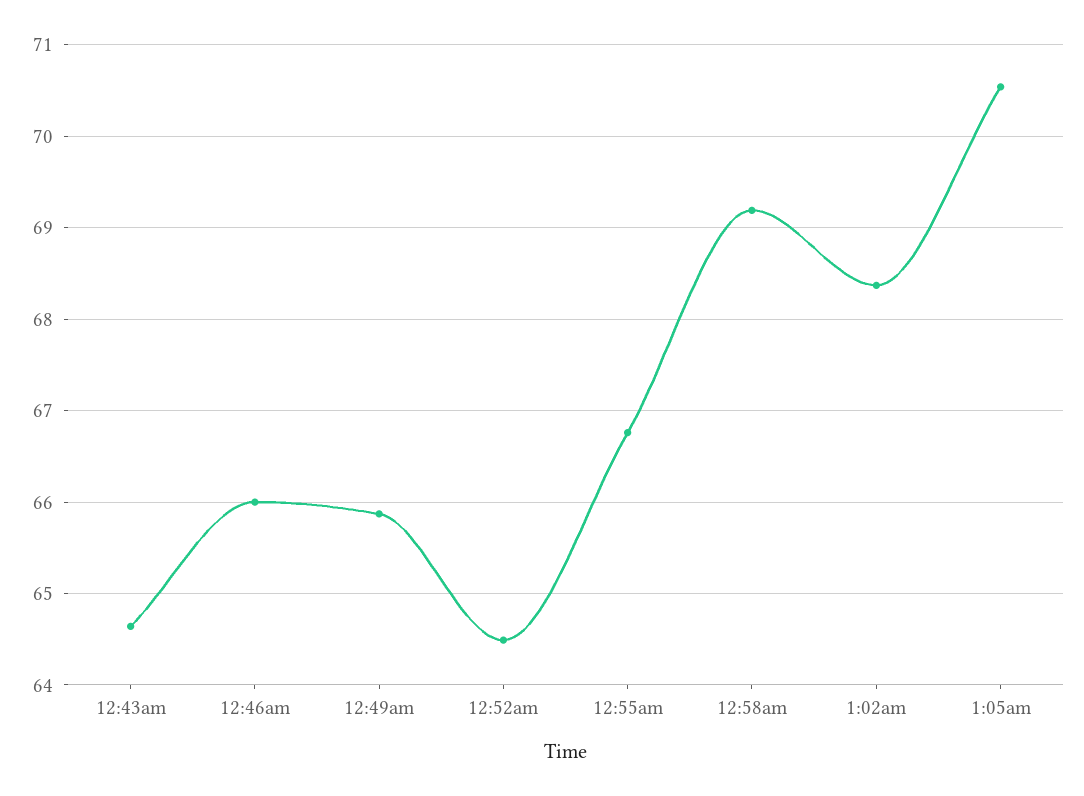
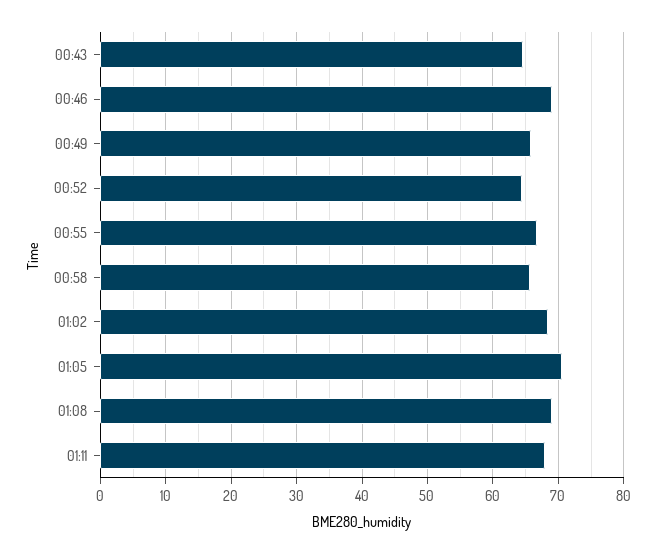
12:46am: 66 -> 69
12:58am: 69.2 -> 66
01:08: none -> 69
01:11: none -> 68

